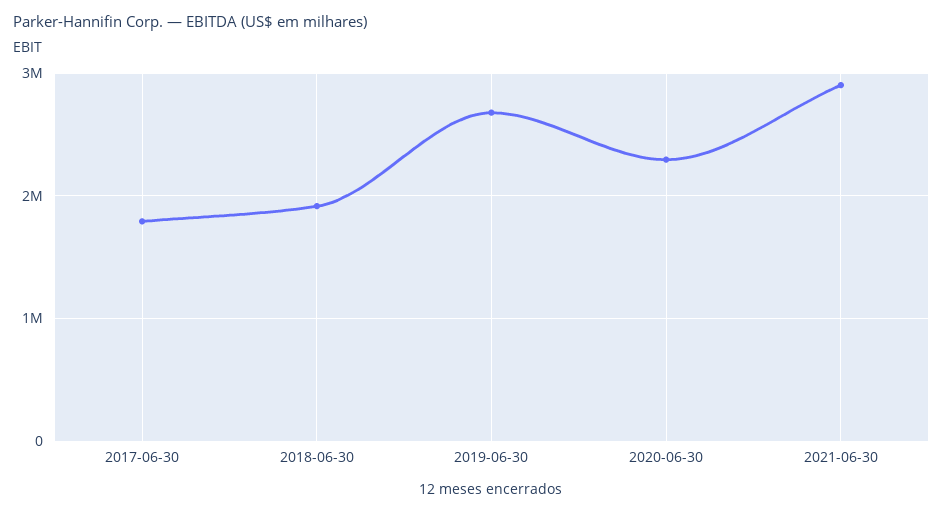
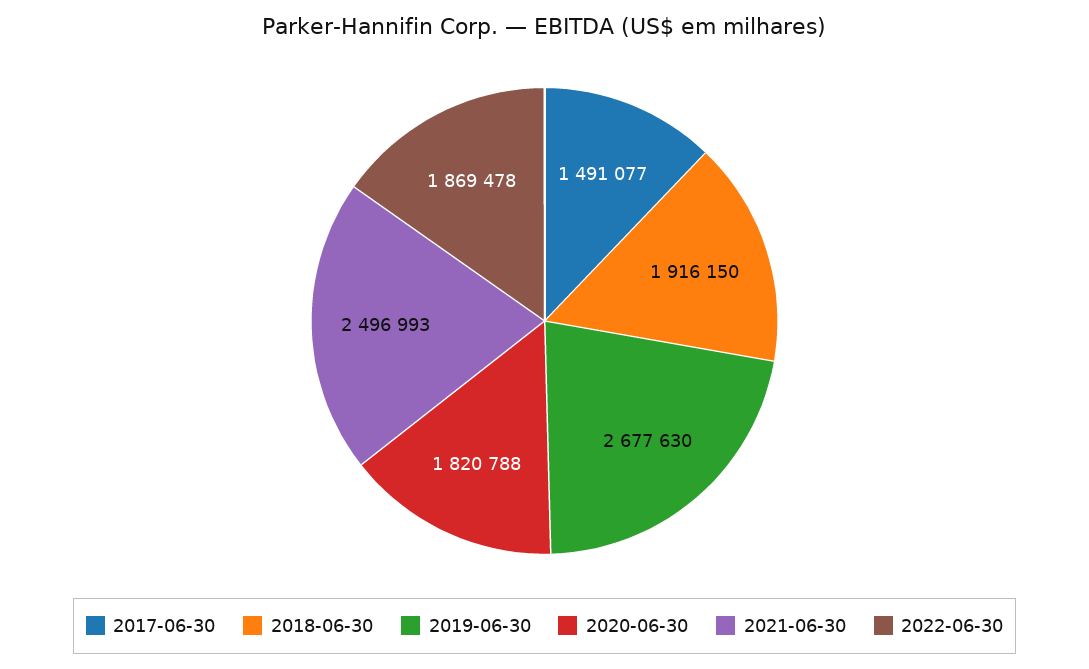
2017-06-30: 1800000 -> 1491077
2020-06-30: 2300000 -> 1820788
2021-06-30: 2900000 -> 2496993
2022-06-30: none -> 1869478

